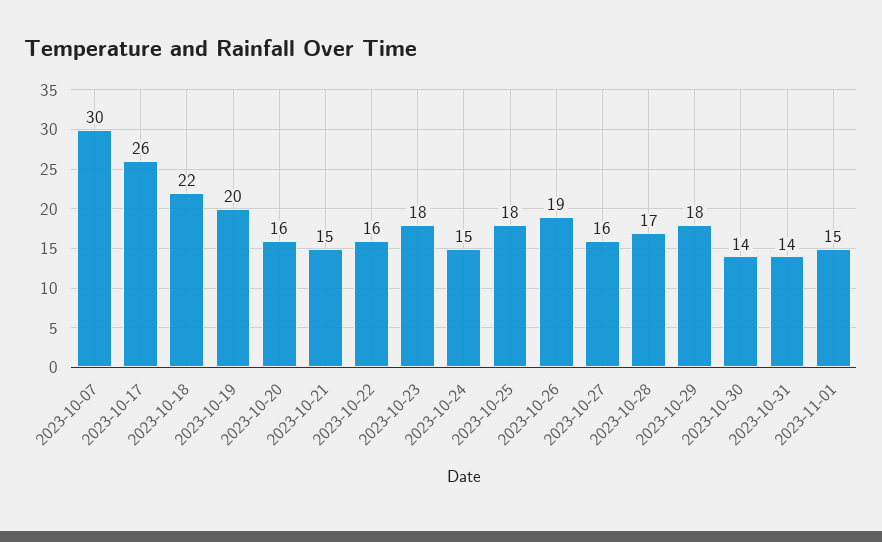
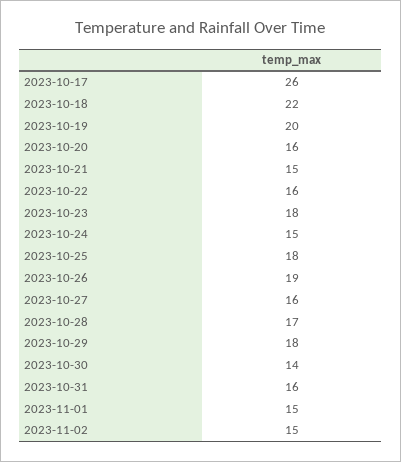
2023-10-07: 30 -> none
2023-10-31: 14 -> 16
2023-11-02: none -> 15

